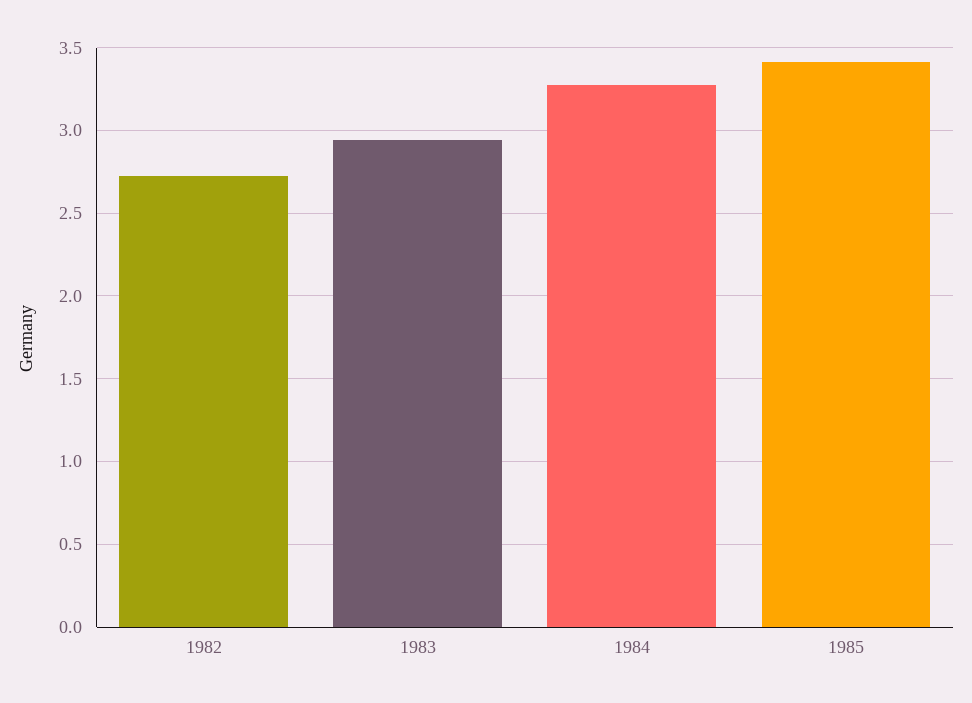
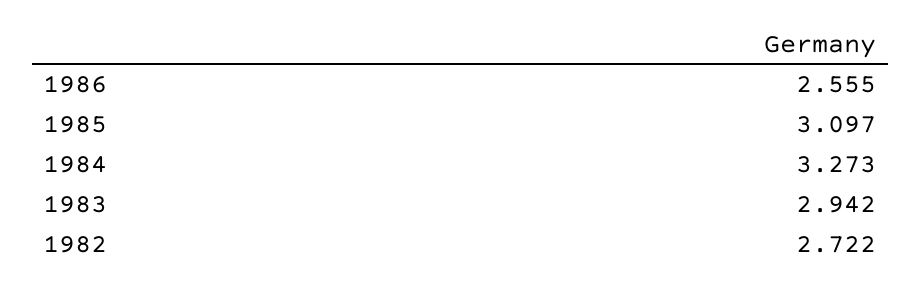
1985: 3.4 -> 3.097
1986: none -> 2.555

